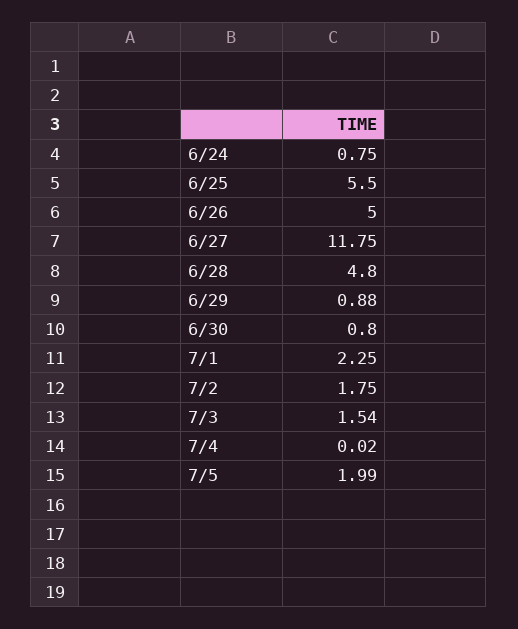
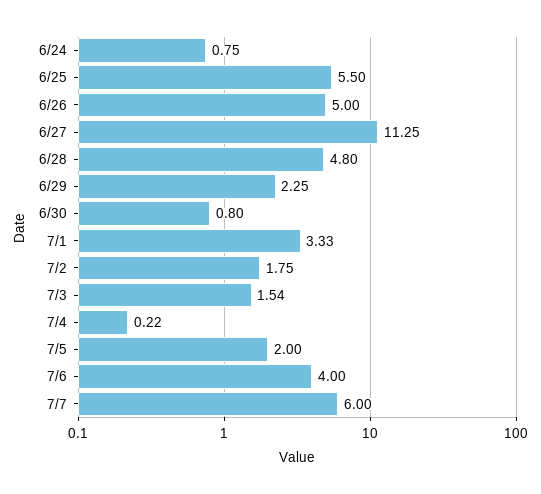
6/27: 11.75 -> 11.25
6/29: 0.88 -> 2.25
7/1: 2.25 -> 3.33
7/4: 0.02 -> 0.22
7/5: 1.99 -> 2
7/6: none -> 4
7/7: none -> 6

